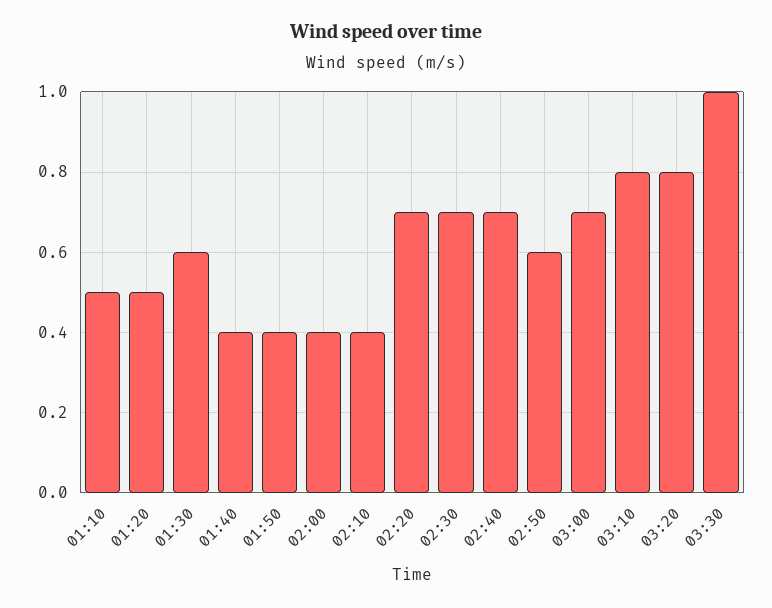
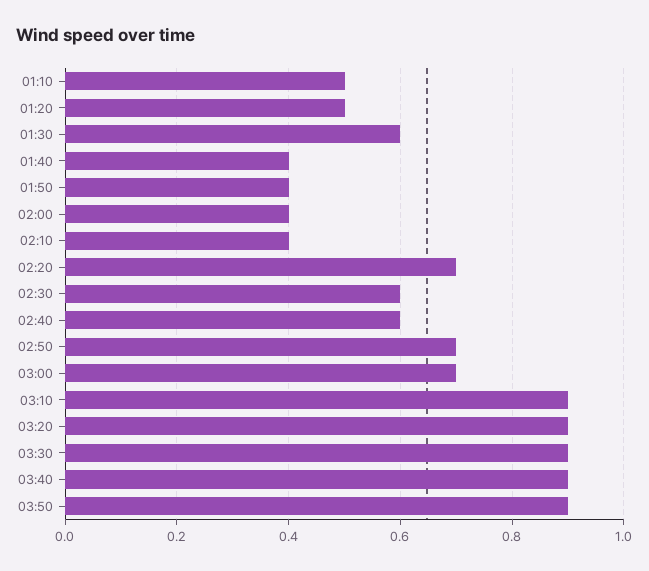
02:30: 0.7 -> 0.6
02:40: 0.7 -> 0.6
02:50: 0.6 -> 0.7
03:10: 0.8 -> 0.9
03:20: 0.8 -> 0.9
03:30: 1 -> 0.9
03:40: none -> 0.9
03:50: none -> 0.9

